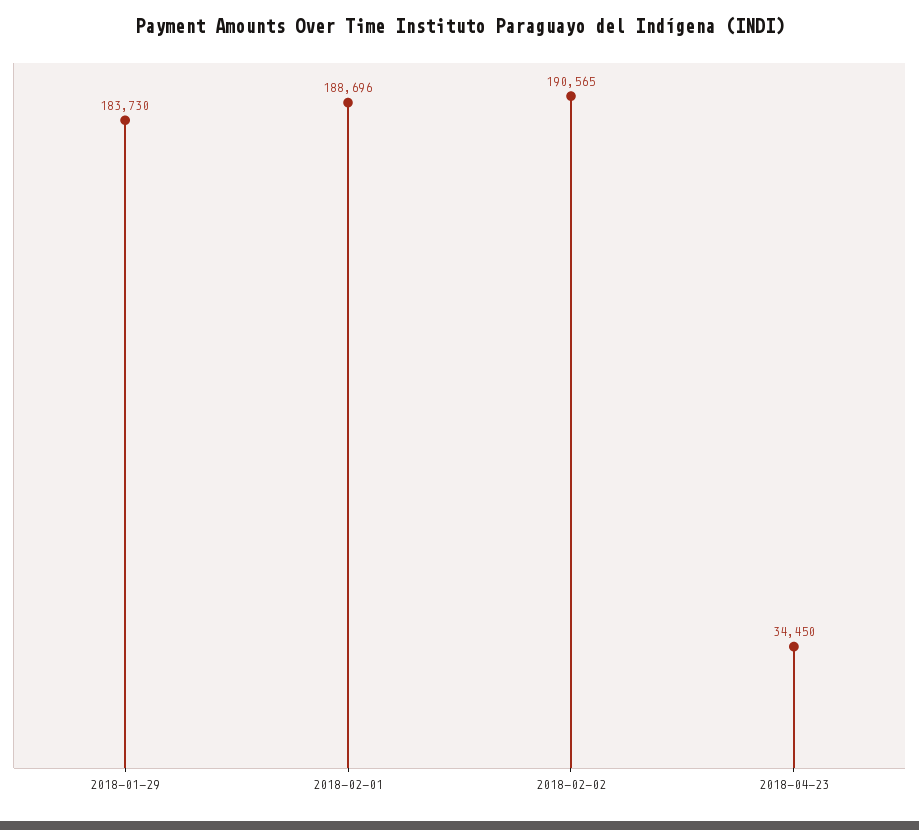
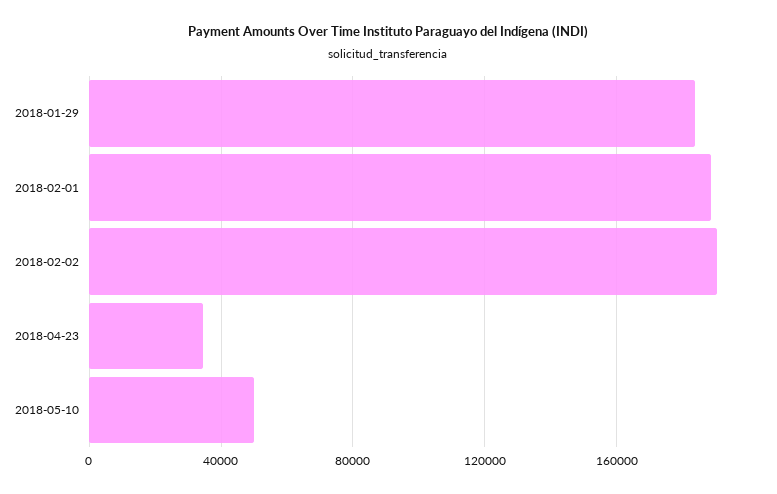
2018-05-10: none -> 50000

